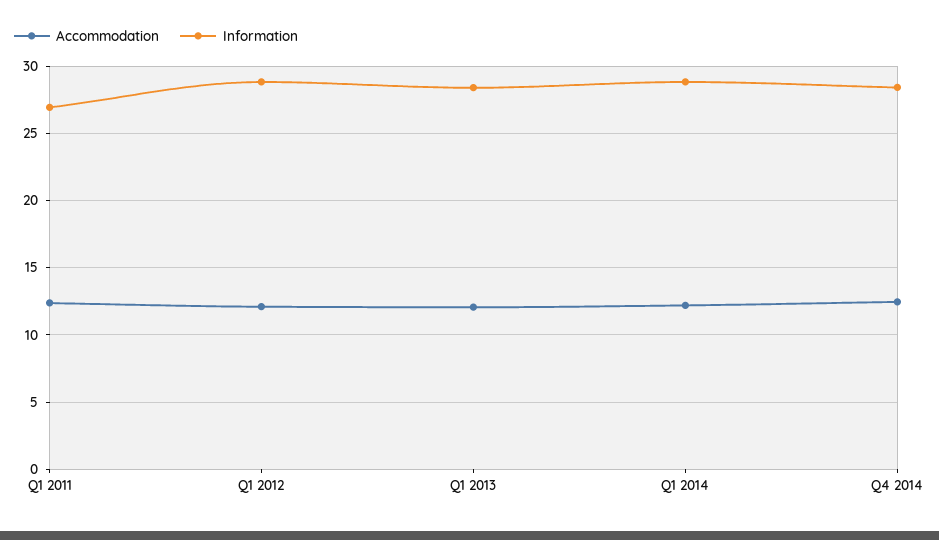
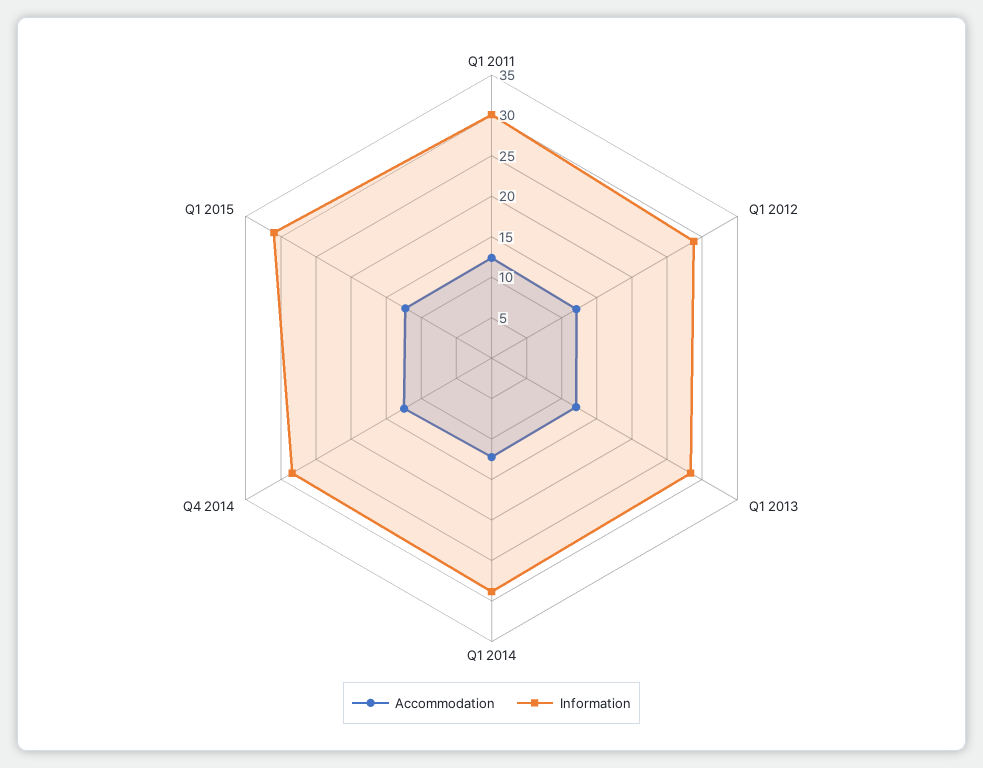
Information, Q1 2011: 27 -> 30
Accommodation, Q1 2015: none -> 12
Information, Q1 2015: none -> 31

